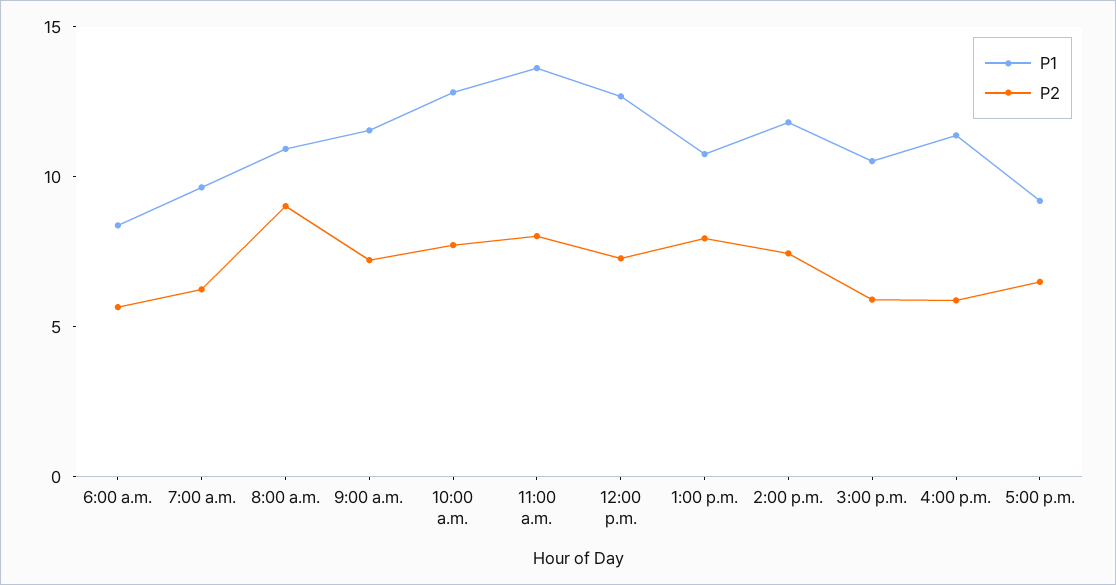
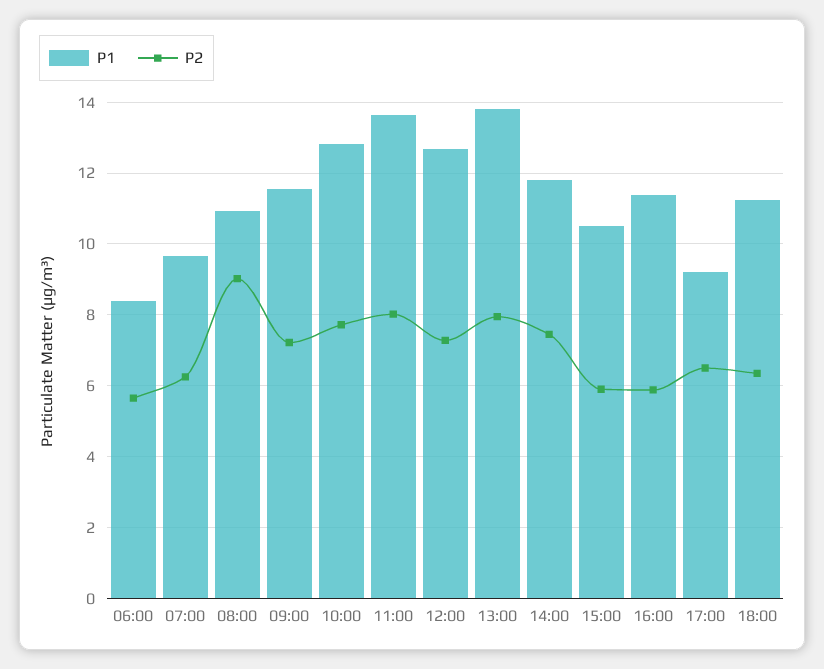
P1, 1:00 p.m.: 11 -> 13.8
P1, 18:00: none -> 11.2
P2, 18:00: none -> 6.4

